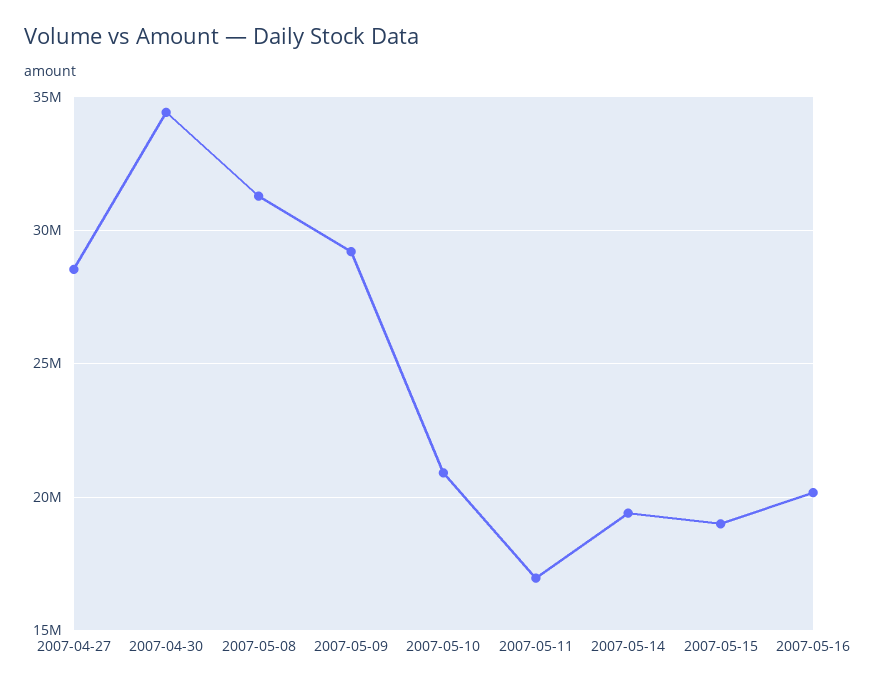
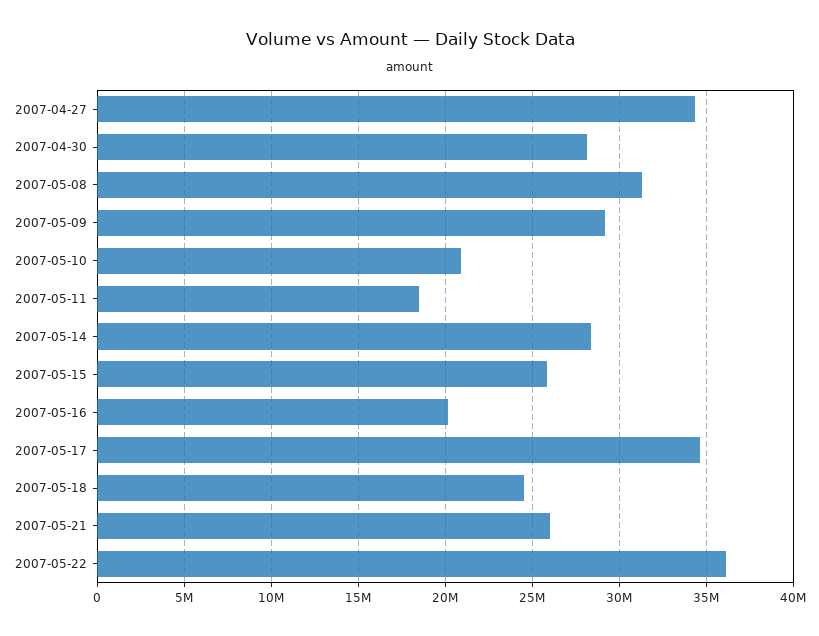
2007-04-27: 28500000 -> 34500000
2007-04-30: 34500000 -> 28000000
2007-05-11: 17000000 -> 18500000
2007-05-14: 19500000 -> 28500000
2007-05-15: 19000000 -> 26000000
2007-05-17: none -> 34500000
2007-05-18: none -> 24500000
2007-05-21: none -> 26000000
2007-05-22: none -> 36000000

